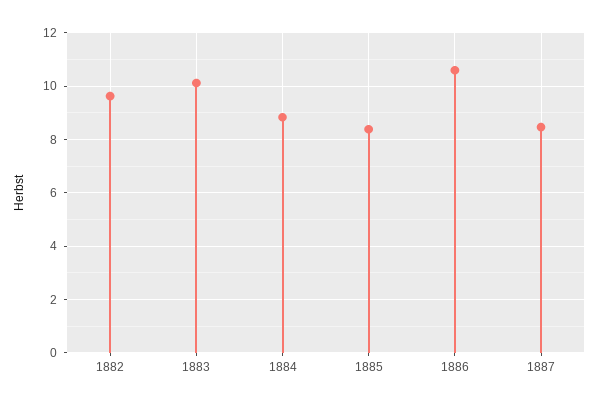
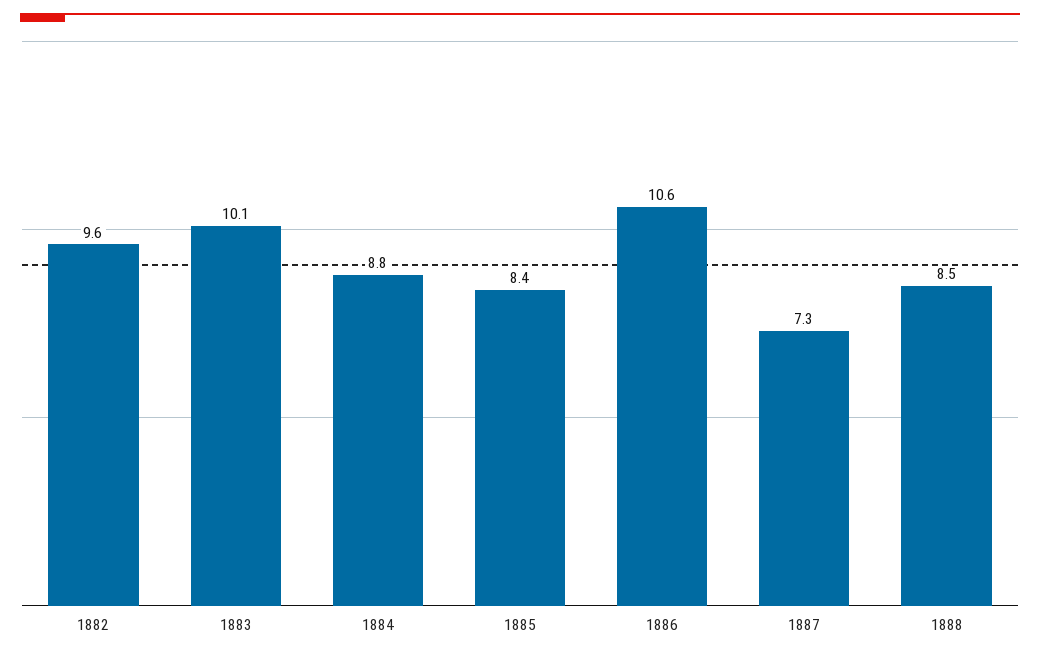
1887: 8.5 -> 7.3
1888: none -> 8.5

